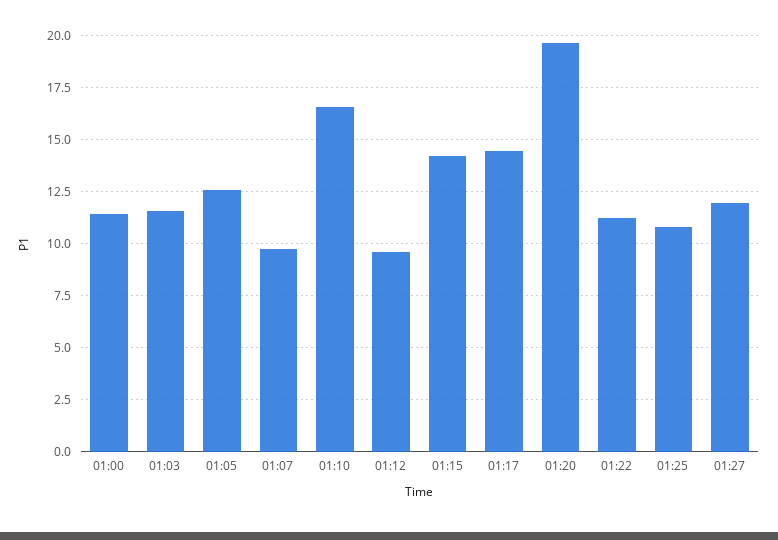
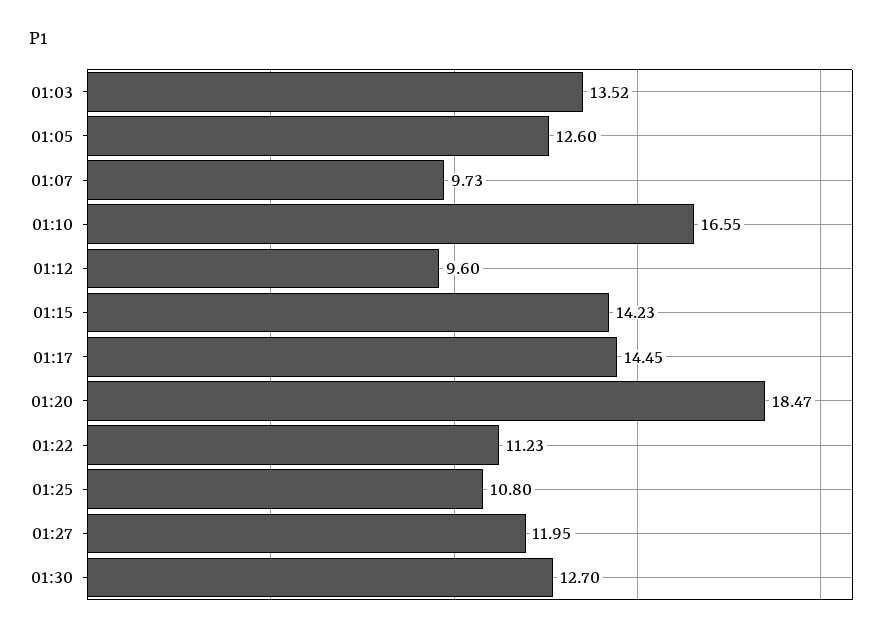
01:00: 11.5 -> none
01:03: 11.5 -> 13.52
01:20: 19.5 -> 18.47
01:30: none -> 12.7

